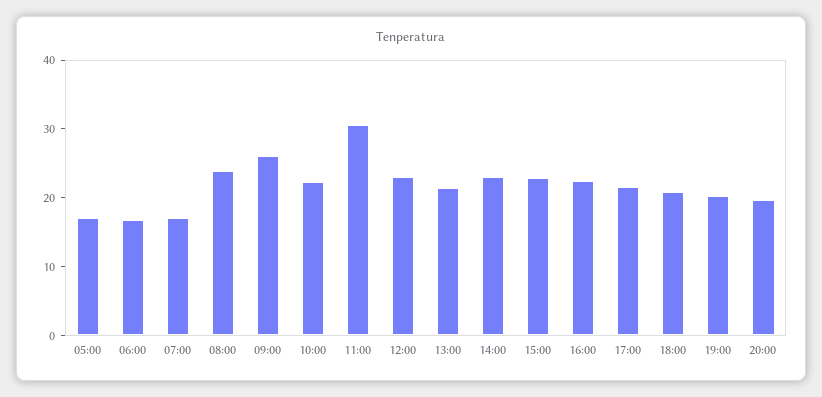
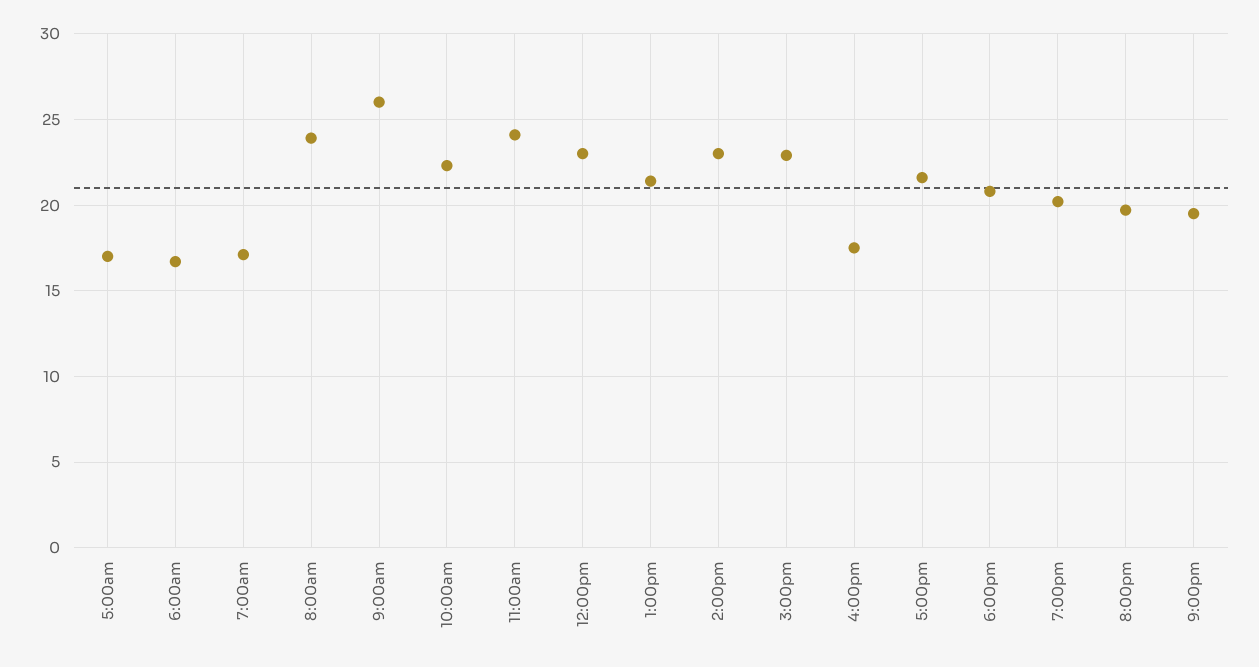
11:00: 30 -> 24
16:00: 22 -> 17.5
9:00pm: none -> 19.5

